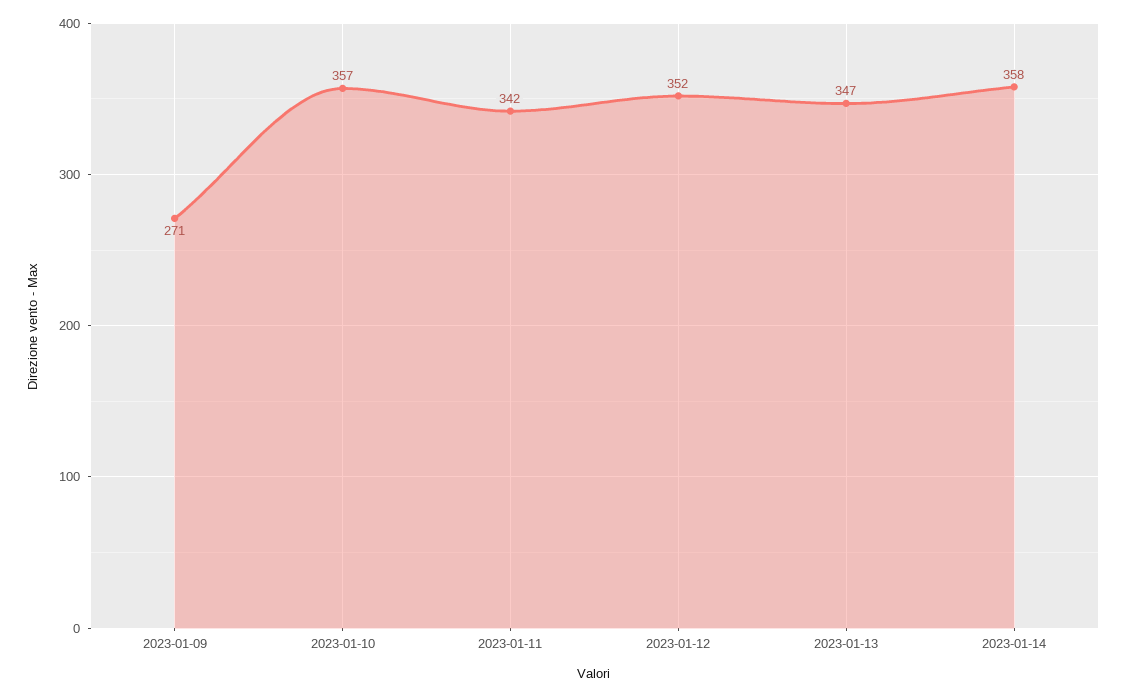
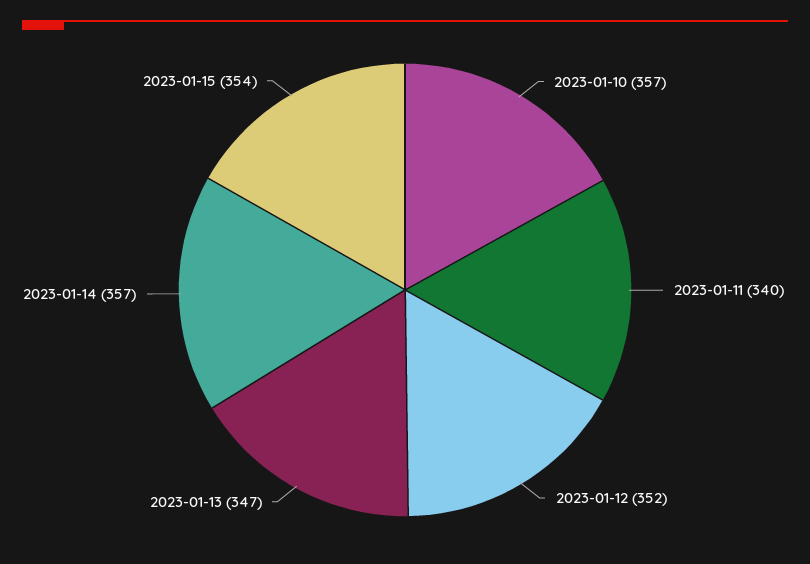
2023-01-09: 271 -> none
2023-01-11: 342 -> 340
2023-01-14: 358 -> 357
2023-01-15: none -> 354

